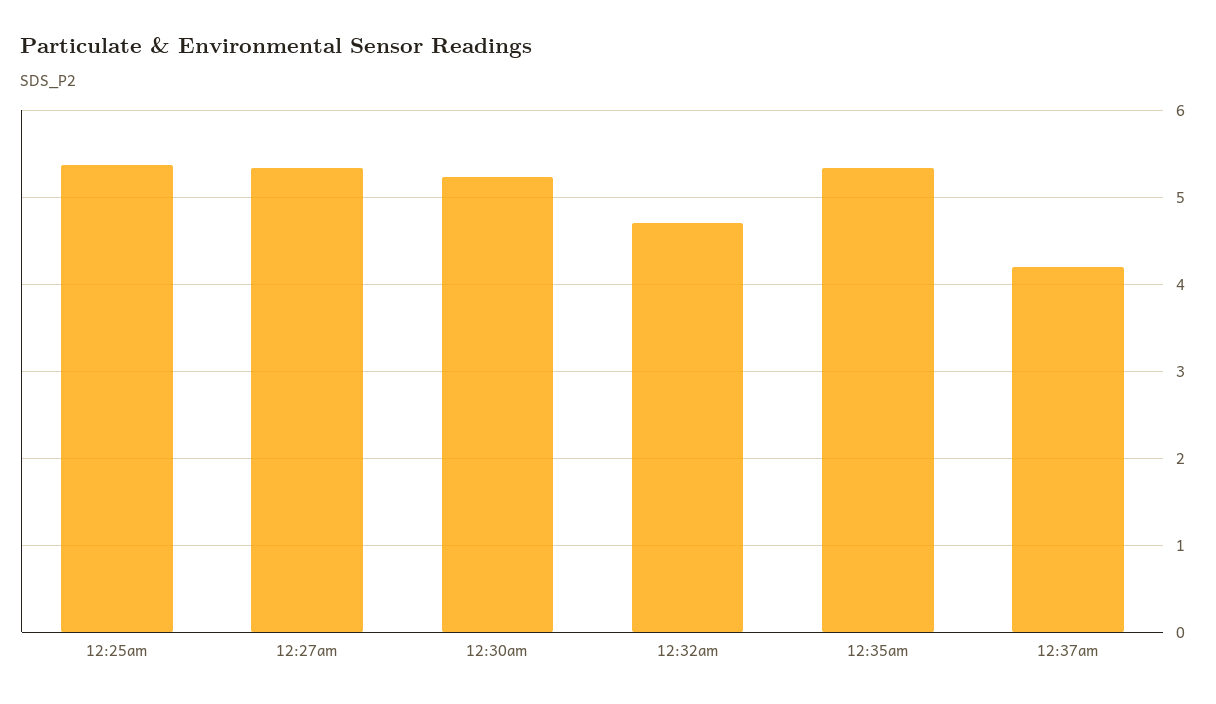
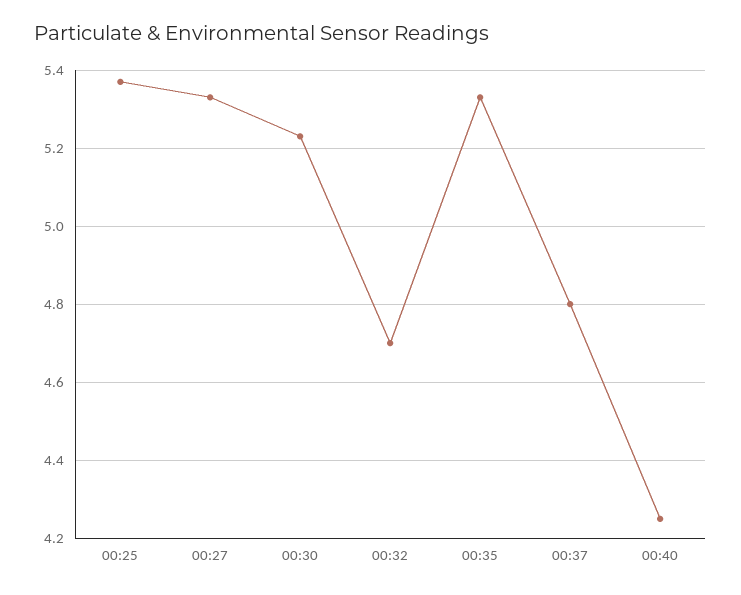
12:37am: 4.2 -> 4.8
00:40: none -> 4.25

